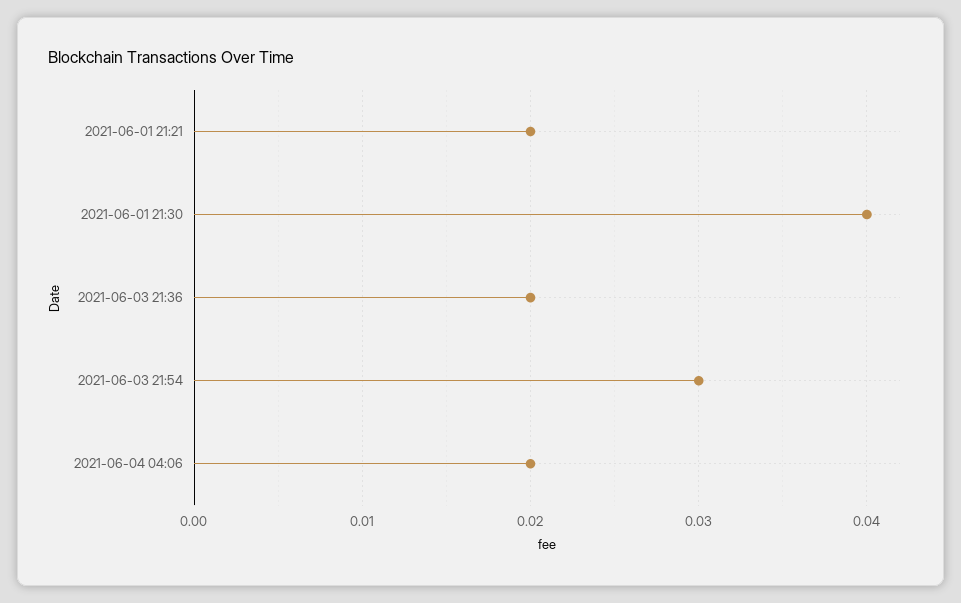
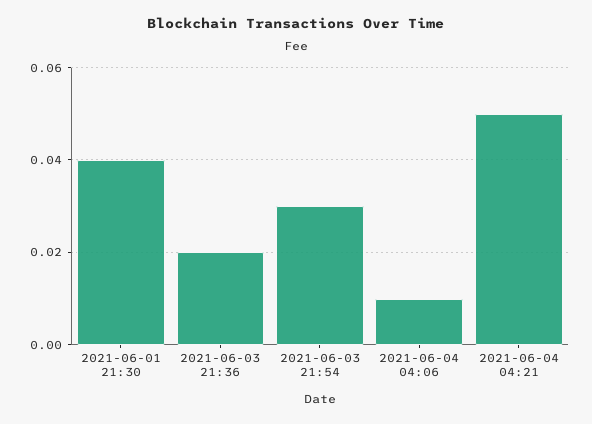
2021-06-01 21:21: 0.02 -> none
2021-06-04 04:06: 0.02 -> 0.01
2021-06-04 04:21: none -> 0.05

